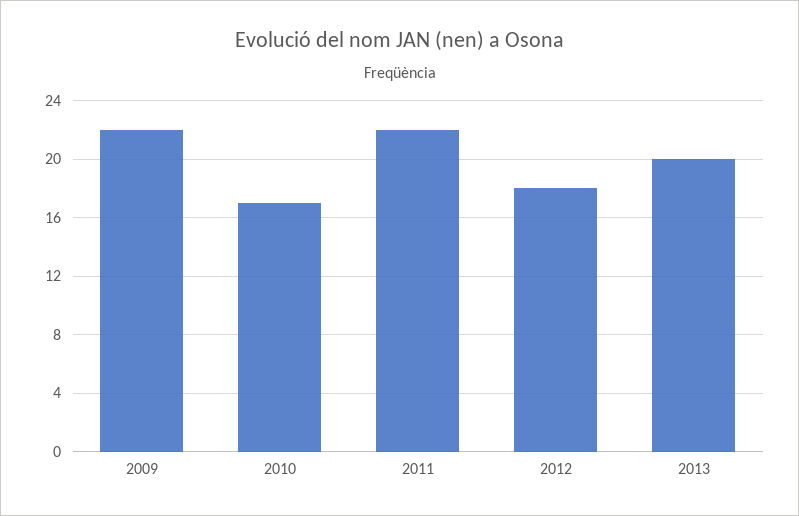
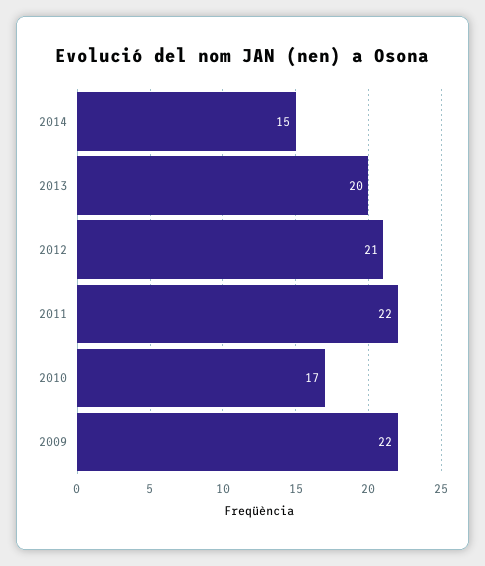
2012: 18 -> 21
2014: none -> 15

